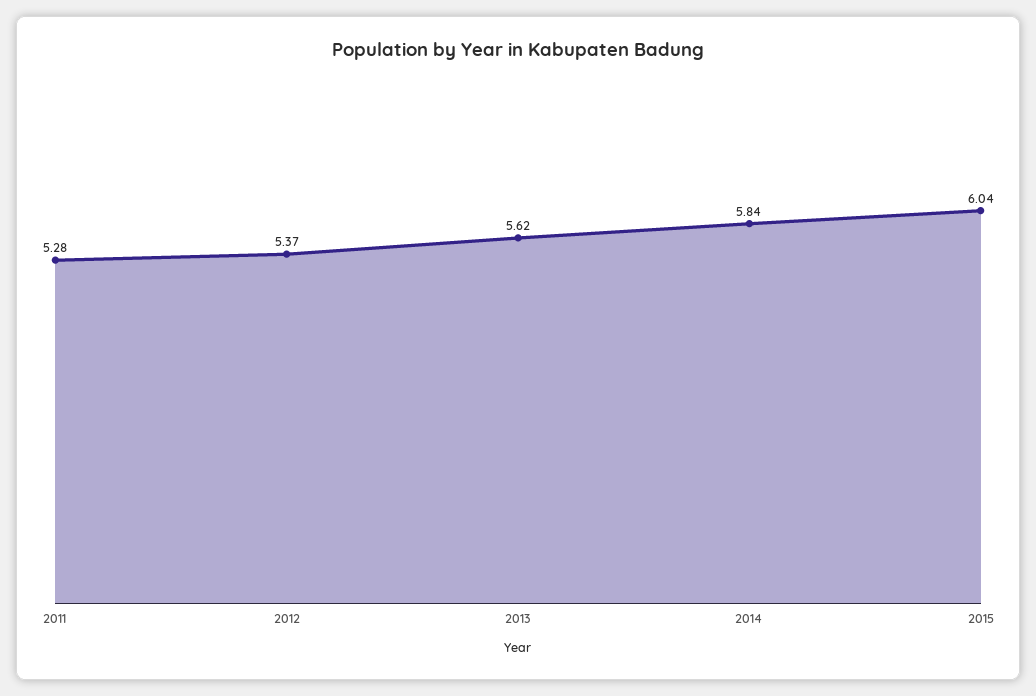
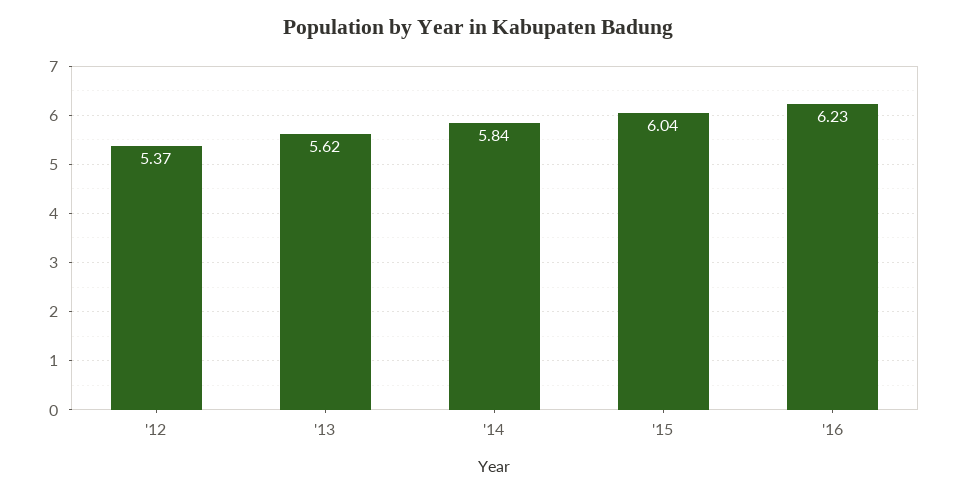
2011: 5.28 -> none
'16: none -> 6.23

